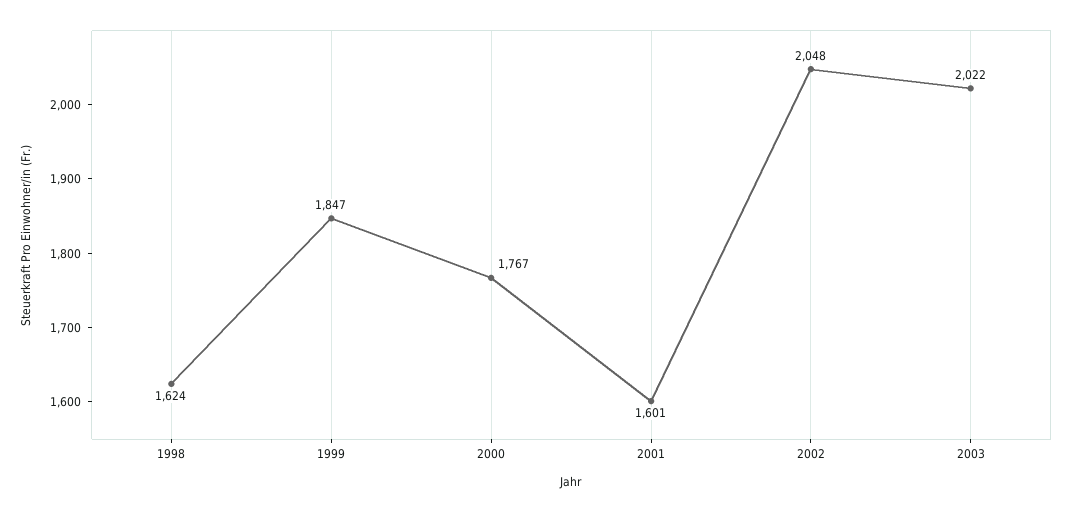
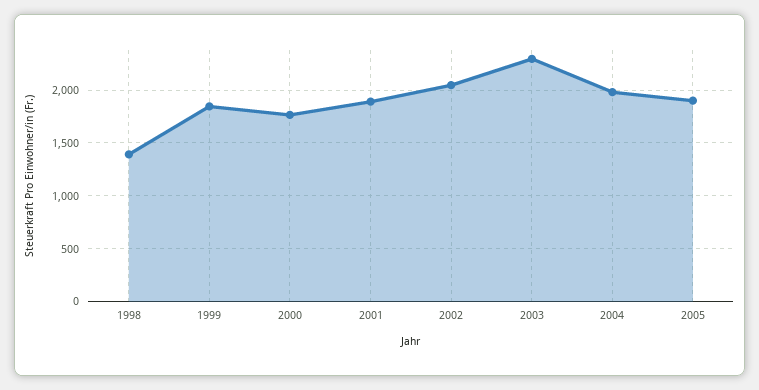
1998: 1624 -> 1400
2001: 1601 -> 1900
2003: 2022 -> 2300
2004: none -> 2000
2005: none -> 1900

